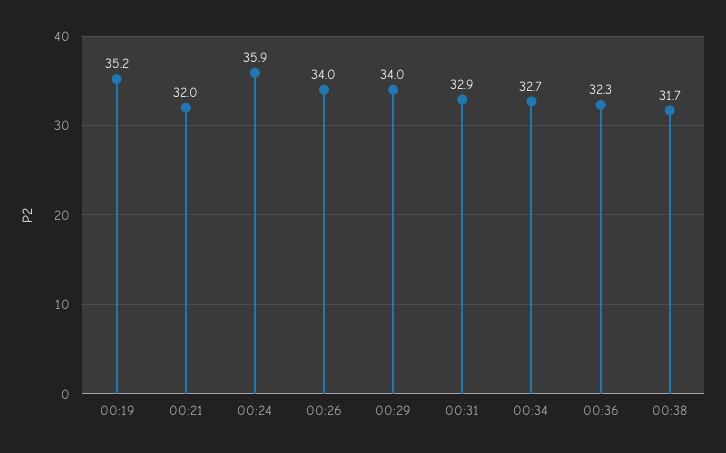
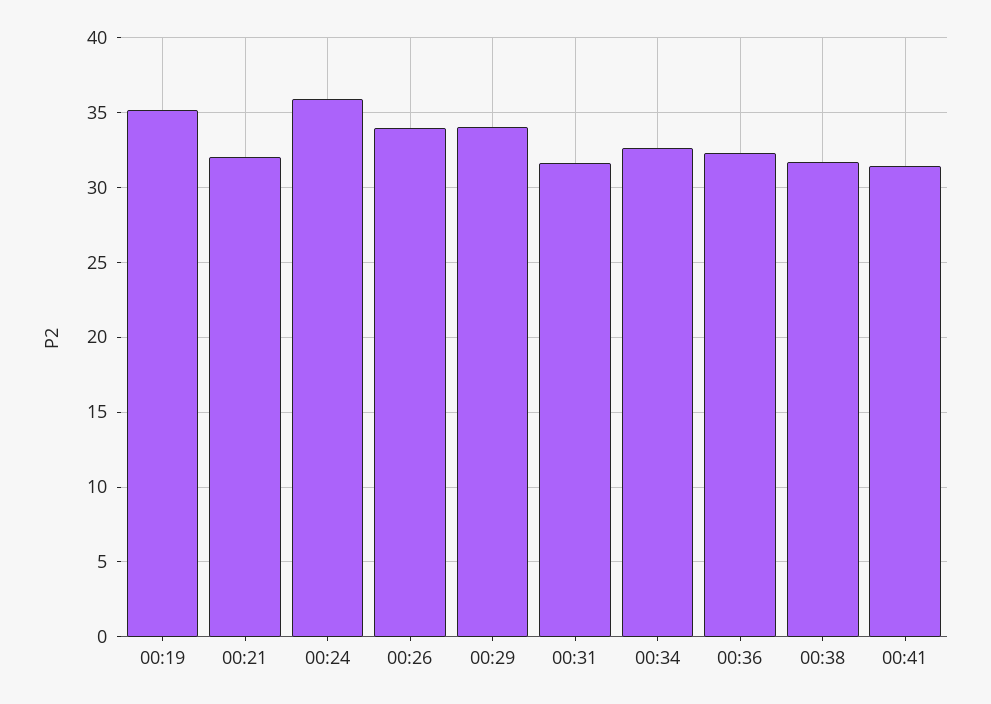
00:31: 32.9 -> 31.5
00:41: none -> 31.5

